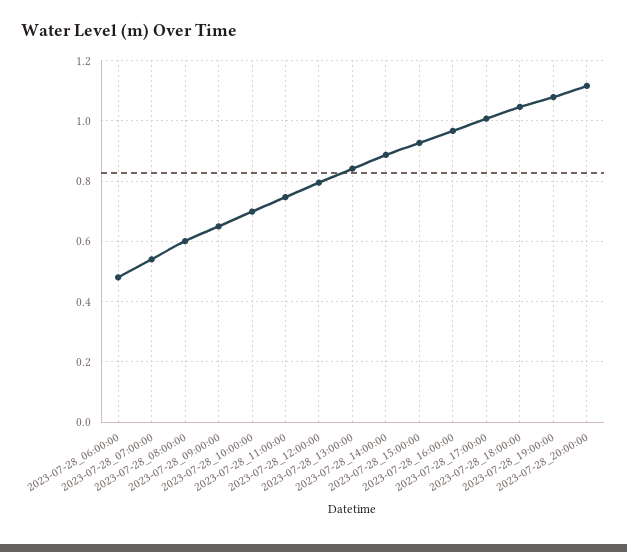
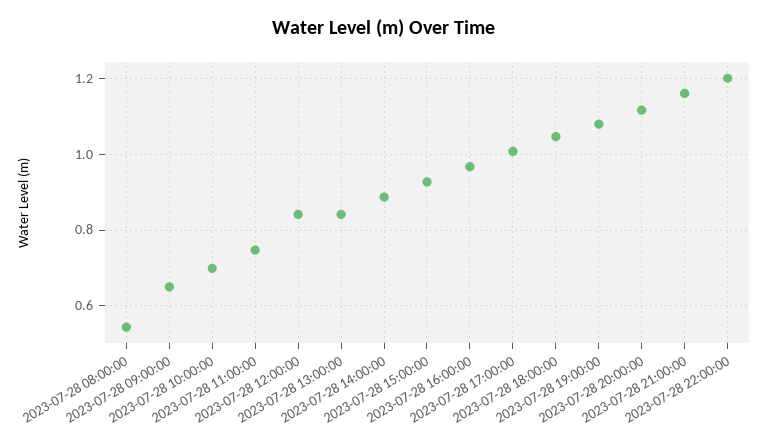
2023-07-28_06:00:00: 0.48 -> none
2023-07-28_07:00:00: 0.54 -> none
2023-07-28_08:00:00: 0.6 -> 0.54
2023-07-28_12:00:00: 0.8 -> 0.84
2023-07-28 21:00:00: none -> 1.16
2023-07-28 22:00:00: none -> 1.2

